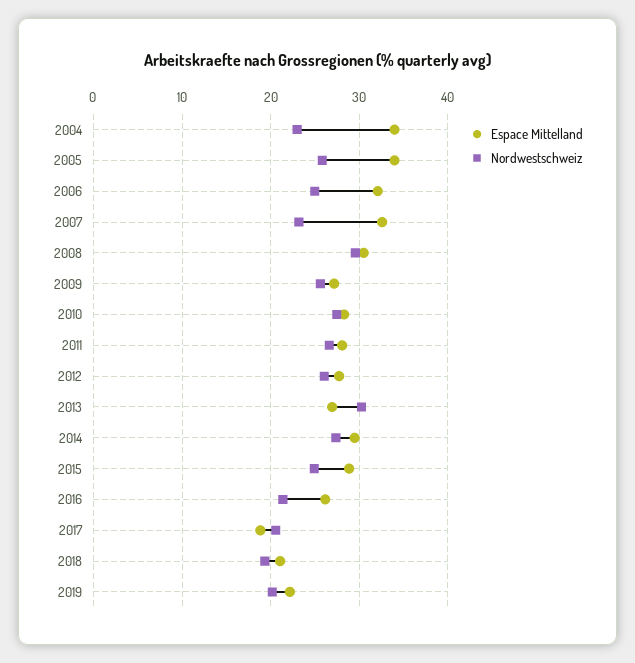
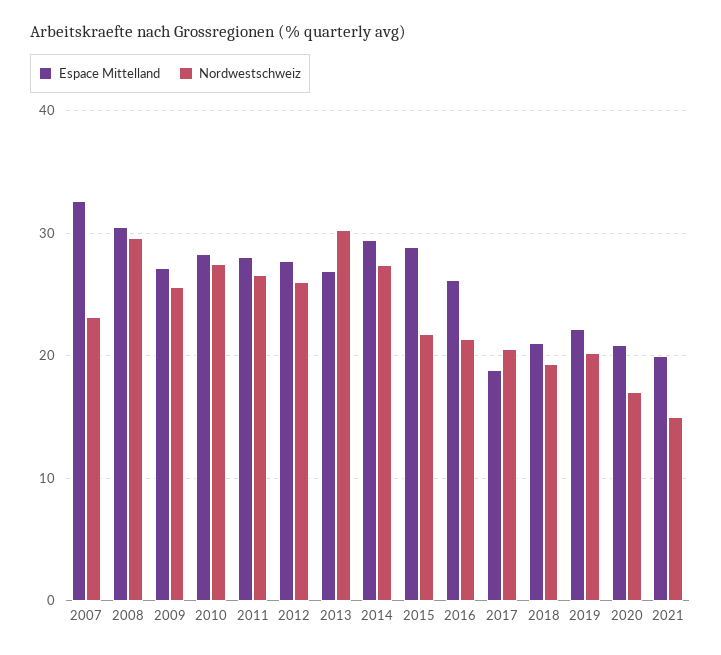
Espace Mittelland, 2004: 34 -> none
Nordwestschweiz, 2004: 23 -> none
Espace Mittelland, 2005: 34 -> none
Nordwestschweiz, 2005: 26 -> none
Espace Mittelland, 2006: 32 -> none
Nordwestschweiz, 2006: 25 -> none
Nordwestschweiz, 2015: 25 -> 22
Espace Mittelland, 2020: none -> 21
Nordwestschweiz, 2020: none -> 17
Espace Mittelland, 2021: none -> 20
Nordwestschweiz, 2021: none -> 15

